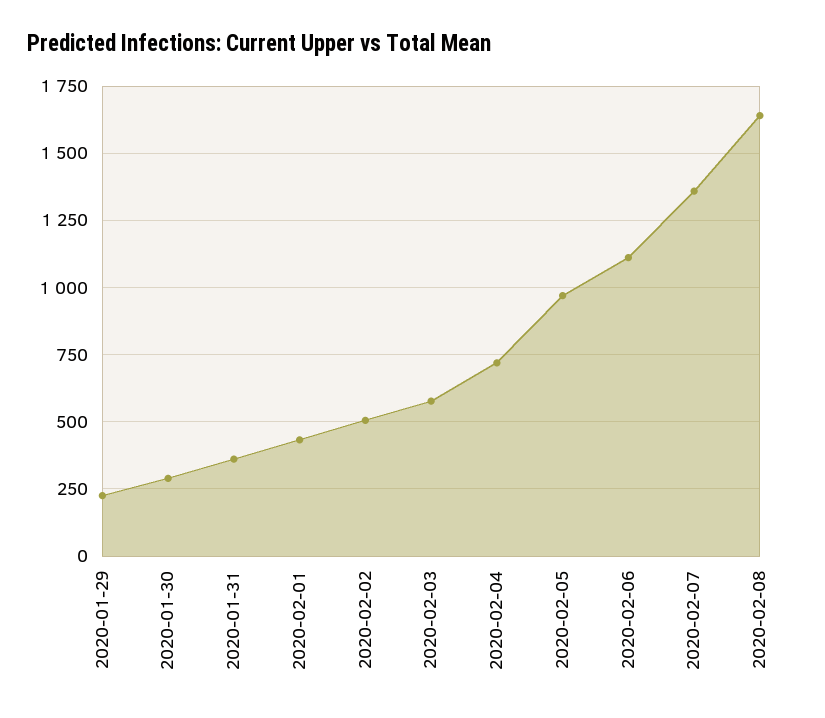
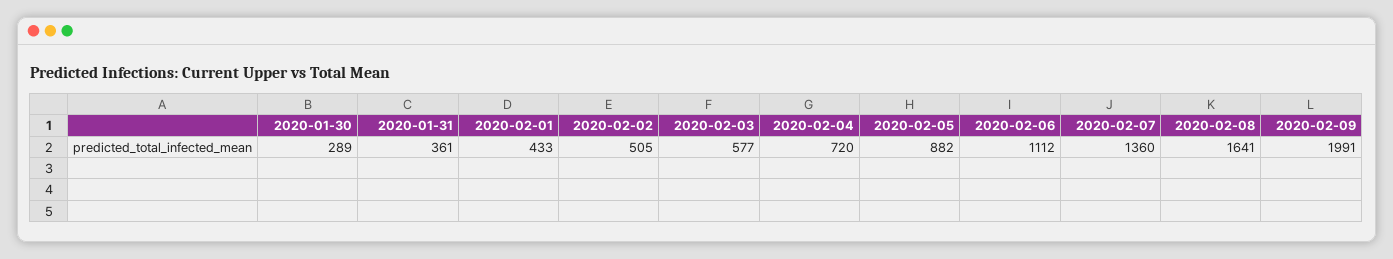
2020-01-29: 225 -> none
2020-02-05: 975 -> 882
2020-02-09: none -> 1991

